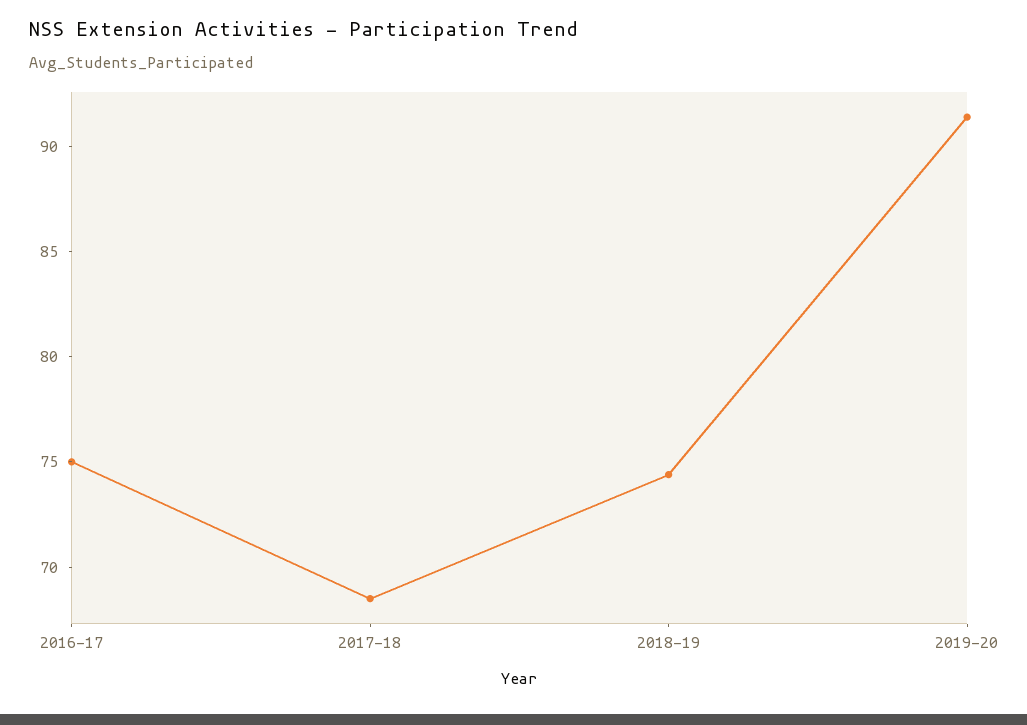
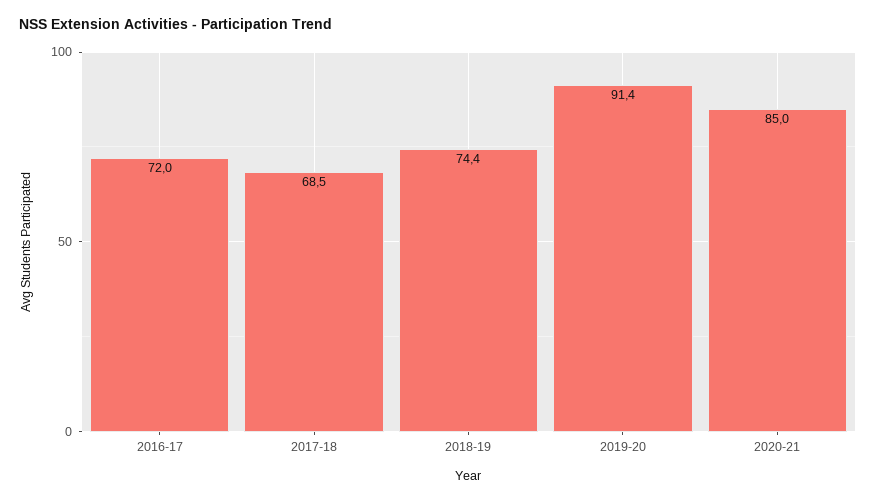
2016-17: 75 -> 72
2020-21: none -> 85

